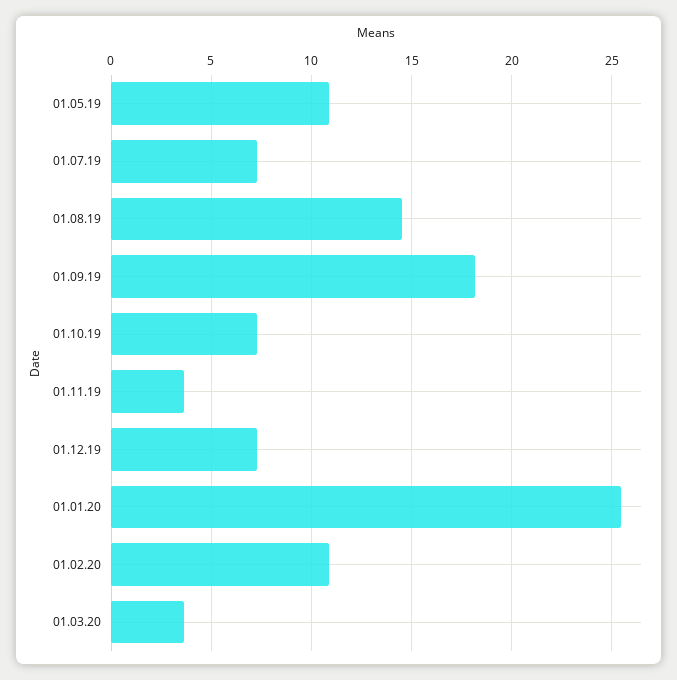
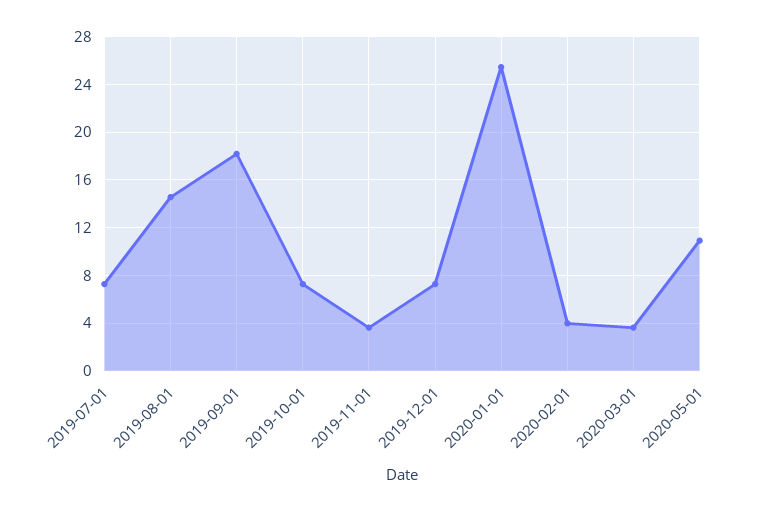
01.05.19: 11 -> none
01.02.20: 11 -> 4
2020-05-01: none -> 11

